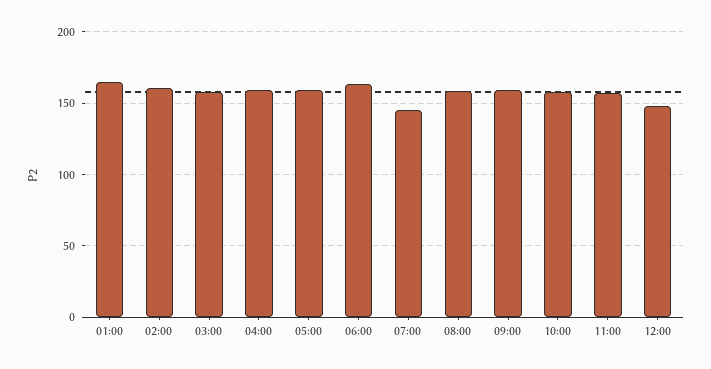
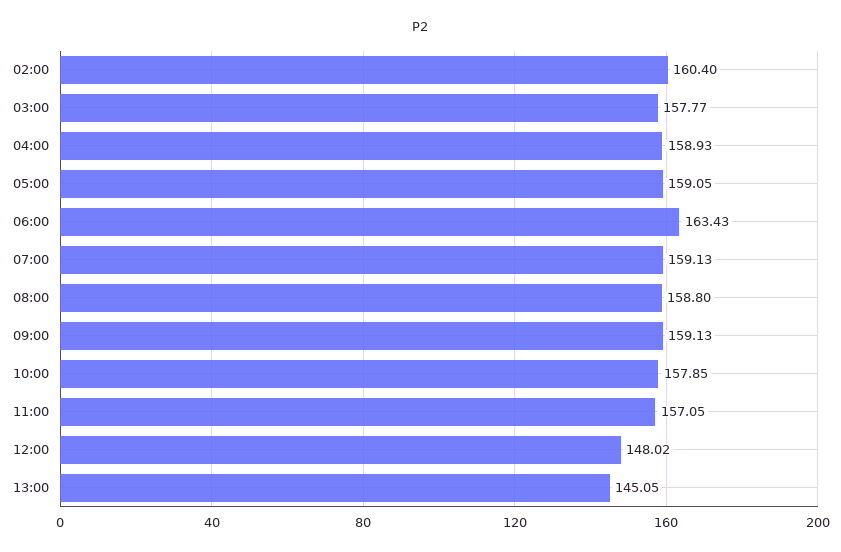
01:00: 165 -> none
07:00: 145 -> 159.13
13:00: none -> 145.05

